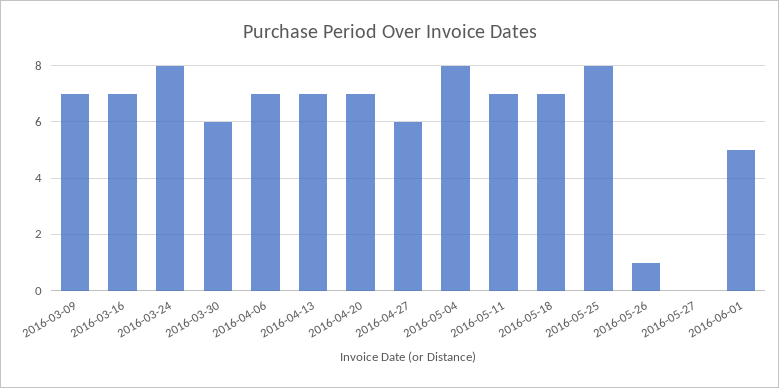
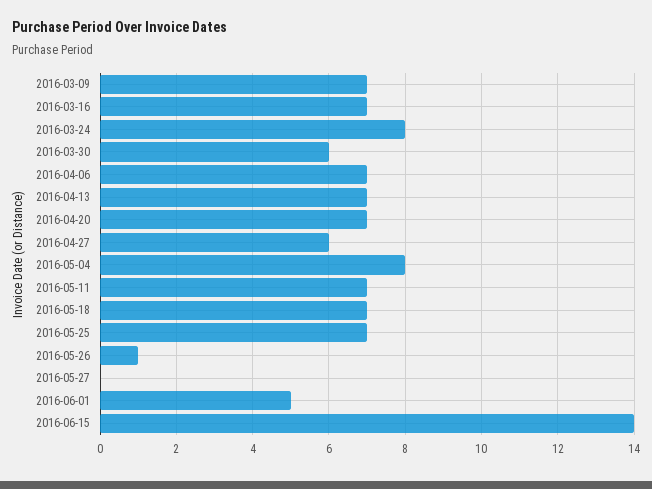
2016-05-25: 8 -> 7
2016-06-15: none -> 14

